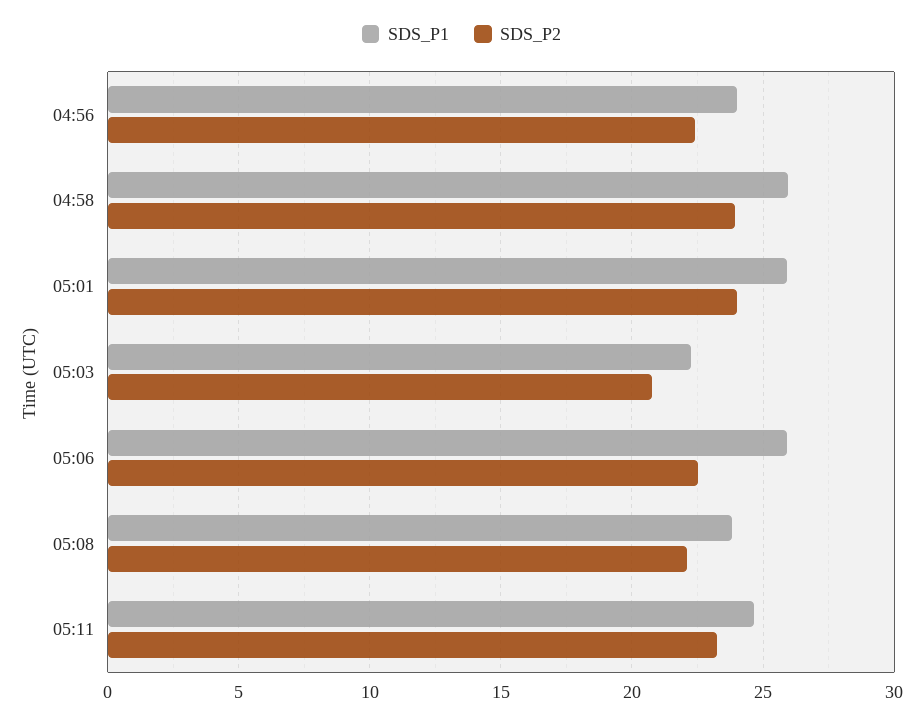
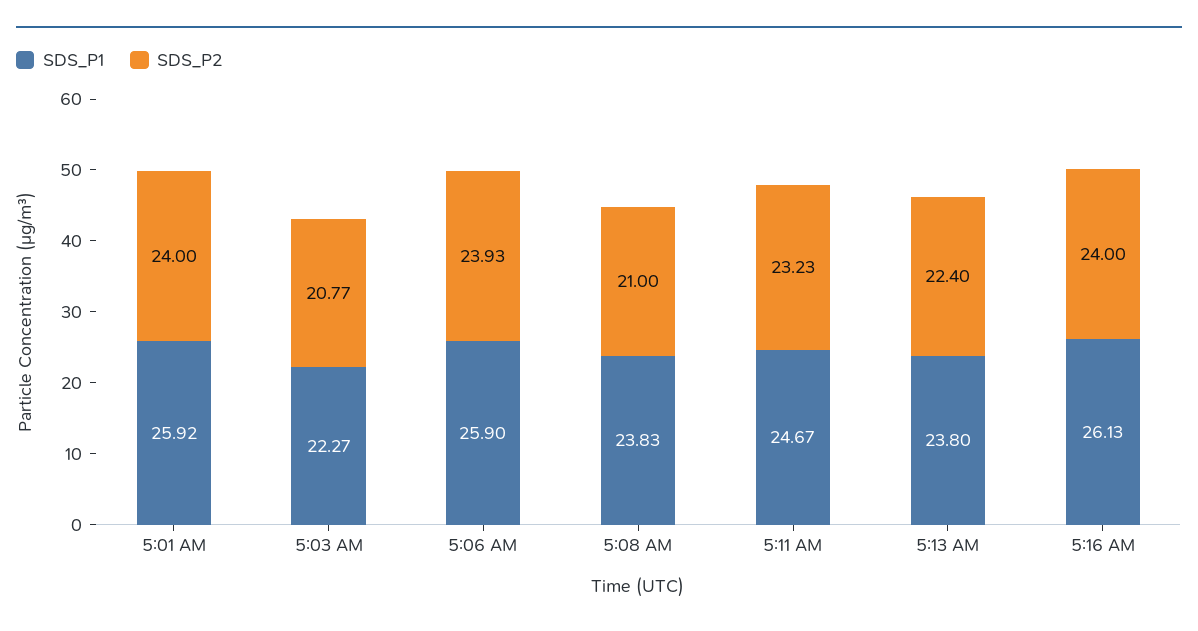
SDS_P1, 04:56: 24 -> none
SDS_P2, 04:56: 22.5 -> none
SDS_P1, 04:58: 26 -> none
SDS_P2, 04:58: 24 -> none
SDS_P2, 05:06: 22.5 -> 23.93
SDS_P2, 05:08: 22 -> 21
SDS_P1, 5:13 AM: none -> 23.8
SDS_P2, 5:13 AM: none -> 22.4
SDS_P1, 5:16 AM: none -> 26.13
SDS_P2, 5:16 AM: none -> 24

